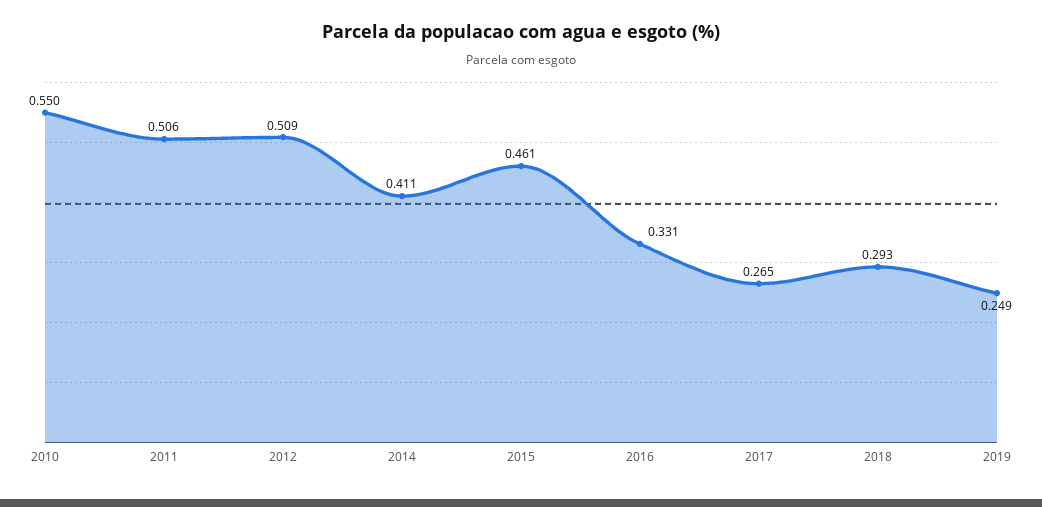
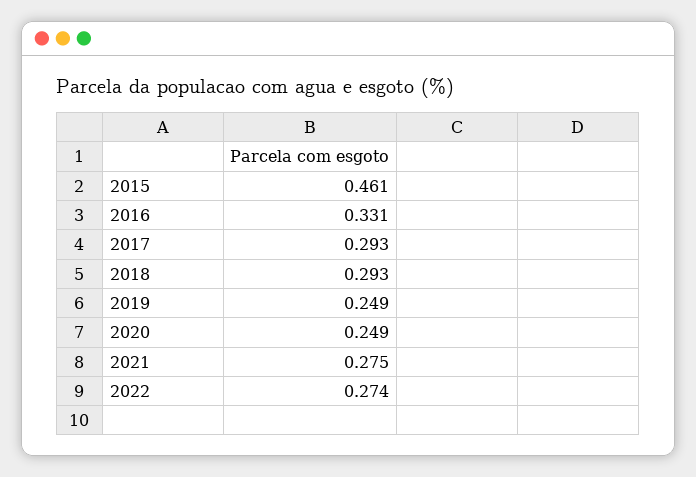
2010: 0.55 -> none
2011: 0.506 -> none
2012: 0.509 -> none
2014: 0.411 -> none
2017: 0.265 -> 0.293
2020: none -> 0.249
2021: none -> 0.275
2022: none -> 0.274

